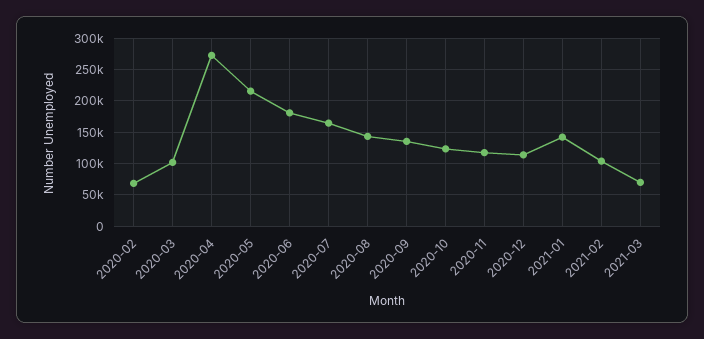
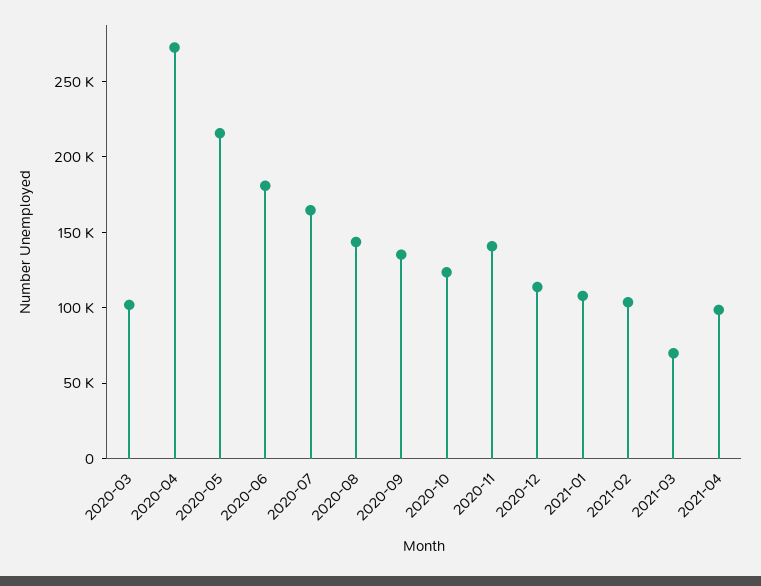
2020-02: 70000 -> none
2020-11: 120000 -> 140000
2021-01: 140000 -> 110000
2021-04: none -> 100000

